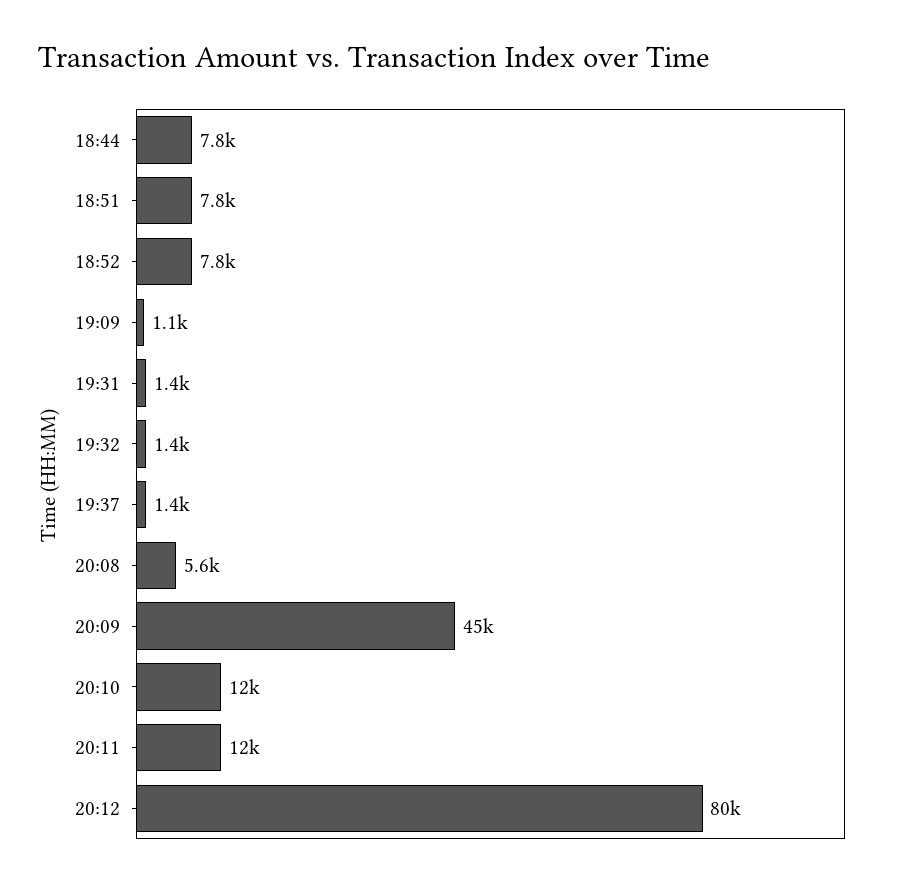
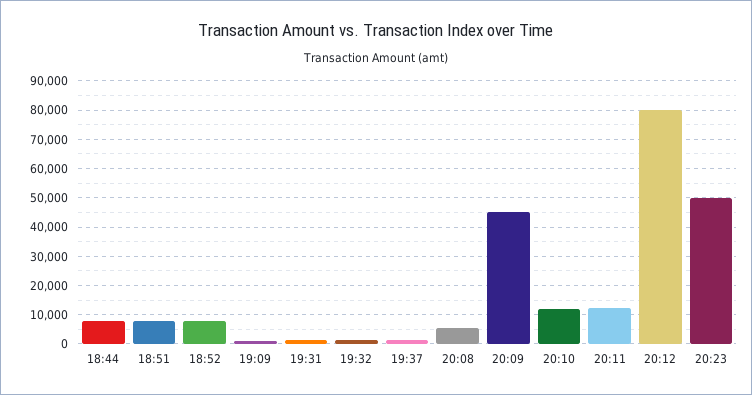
20:23: none -> 50000

